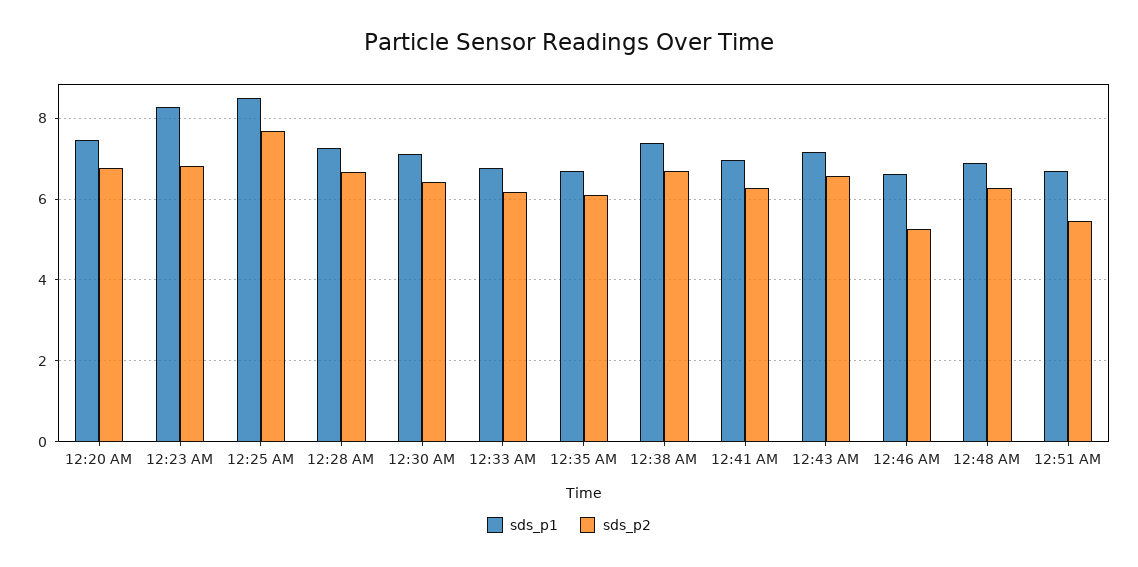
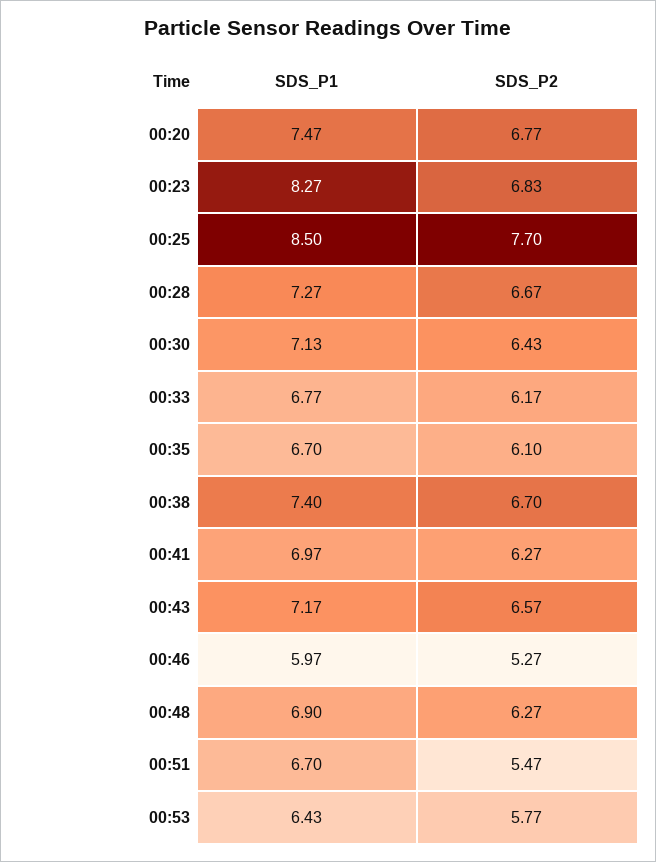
sds_p1, 12:46 AM: 6.6 -> 5.97
sds_p1, 00:53: none -> 6.43
sds_p2, 00:53: none -> 5.77

